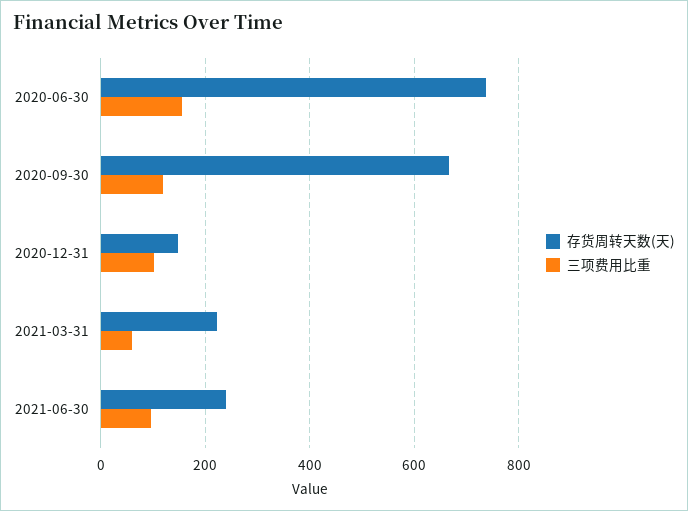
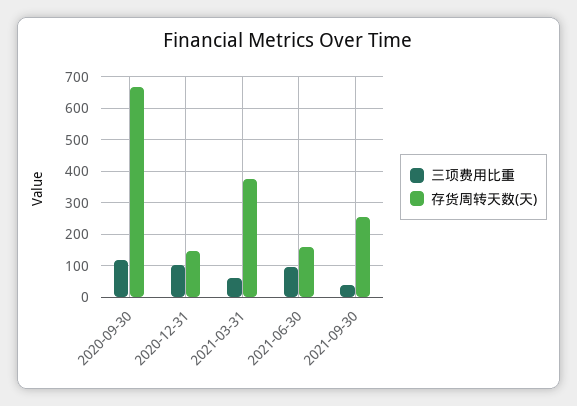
存货周转天数(天), 2020-06-30: 740 -> none
三项费用比重, 2020-06-30: 160 -> none
存货周转天数(天), 2021-03-31: 220 -> 380
存货周转天数(天), 2021-06-30: 240 -> 160
三项费用比重, 2021-09-30: none -> 40
存货周转天数(天), 2021-09-30: none -> 260

